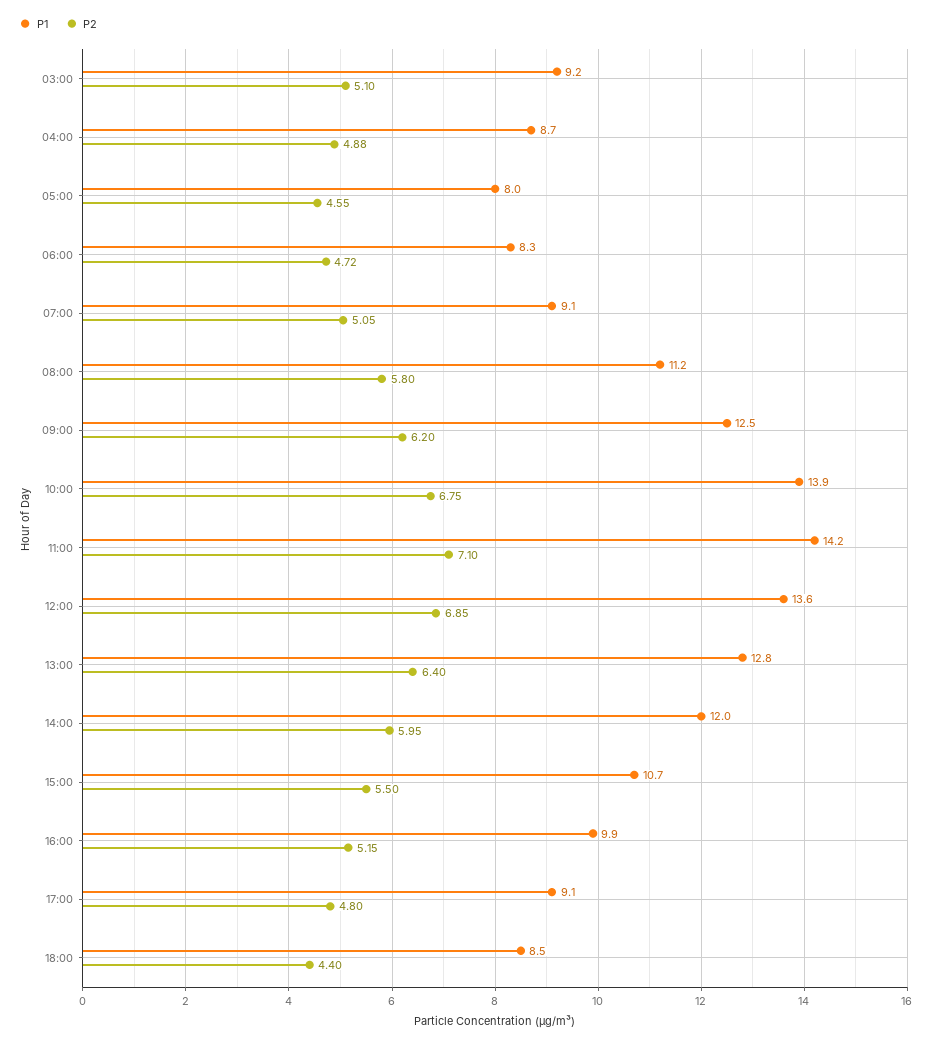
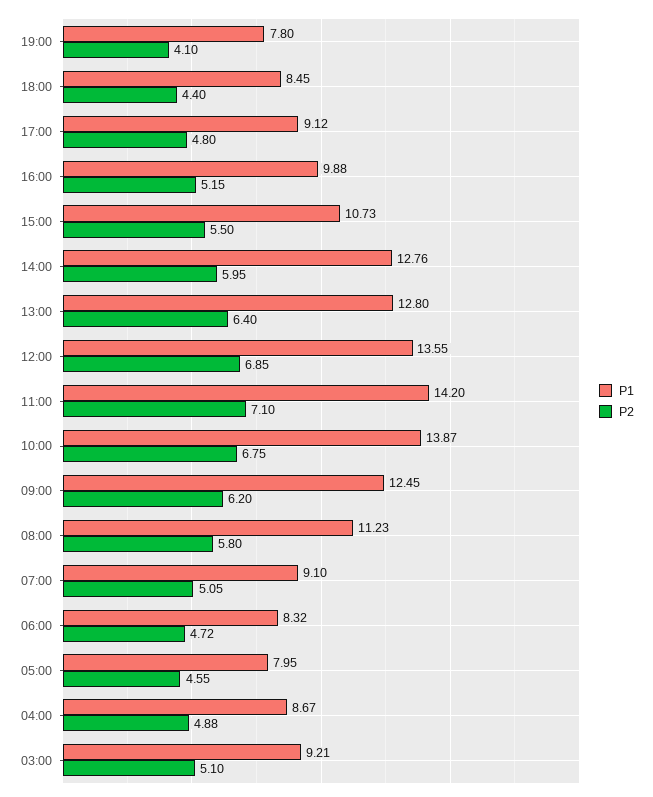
P1, 14:00: 12 -> 12.76
P1, 19:00: none -> 7.8
P2, 19:00: none -> 4.1

